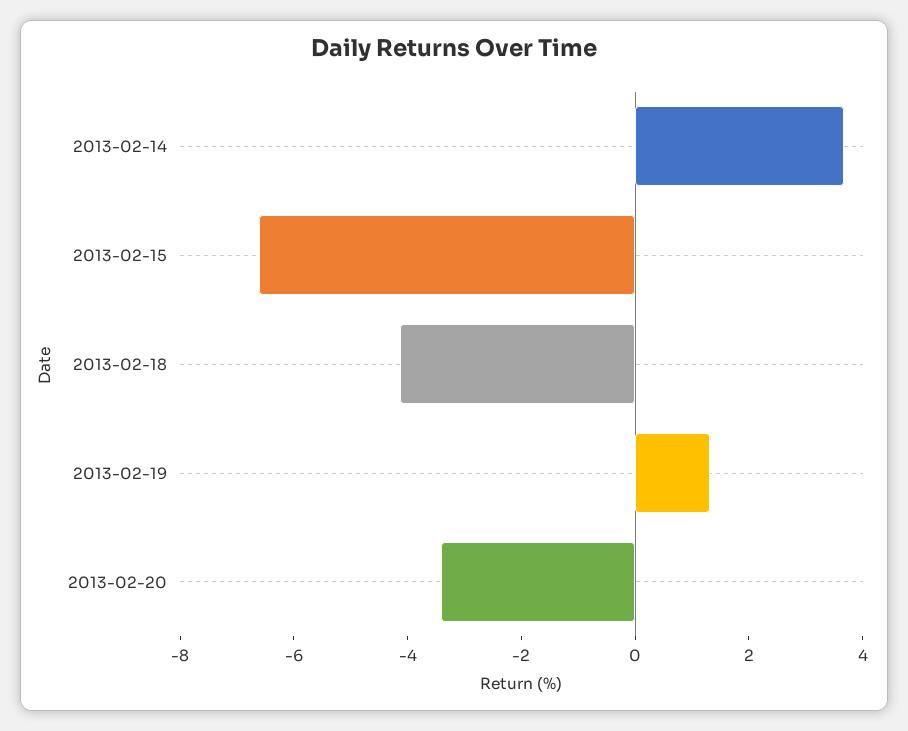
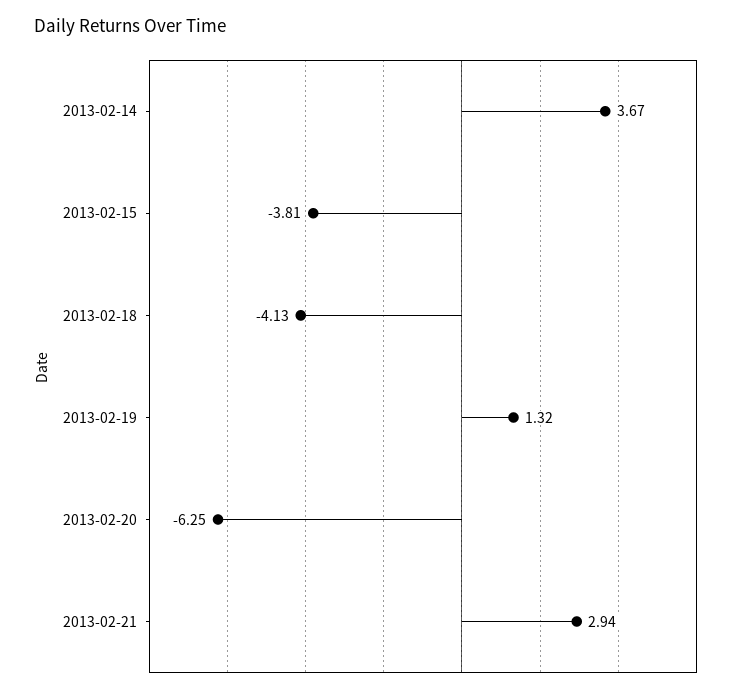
2013-02-15: -6.5 -> -3.81
2013-02-20: -3.5 -> -6.25
2013-02-21: none -> 2.94

